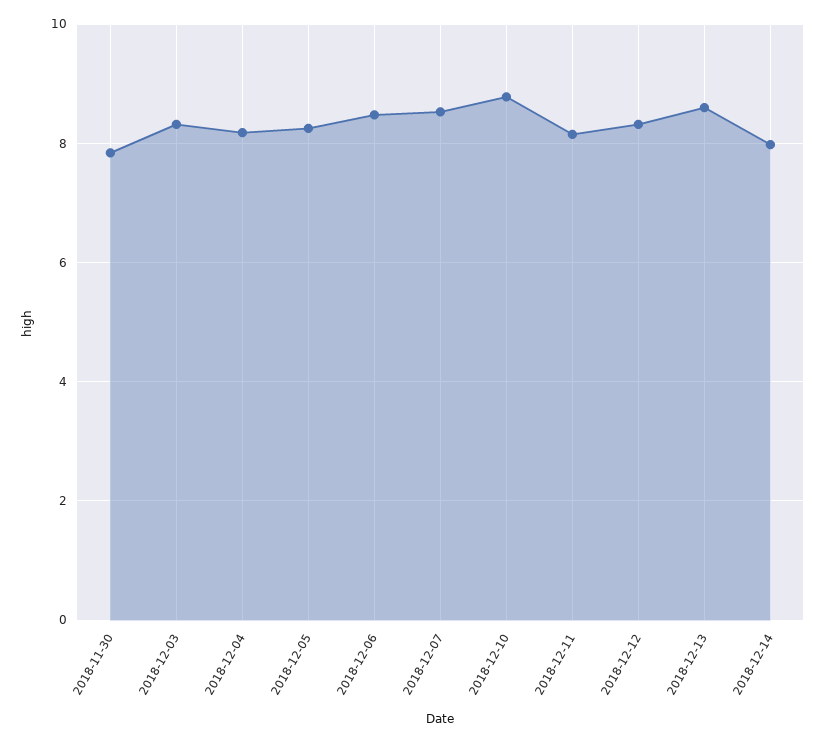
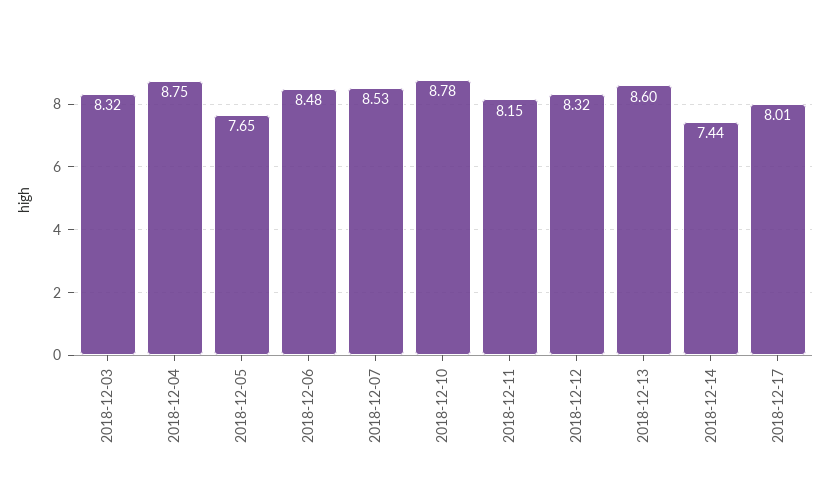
2018-11-30: 7.8 -> none
2018-12-04: 8.2 -> 8.75
2018-12-05: 8.2 -> 7.65
2018-12-14: 8 -> 7.44
2018-12-17: none -> 8.01

